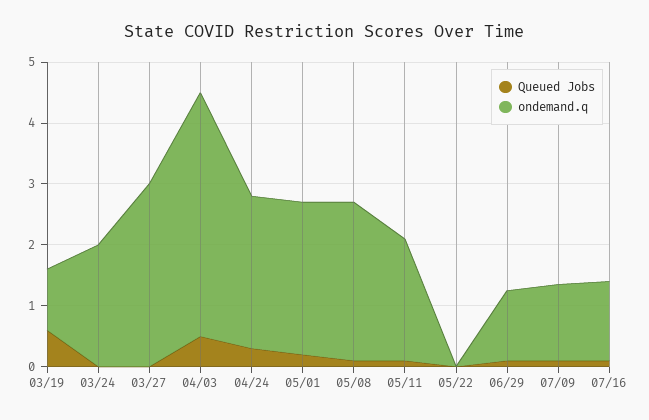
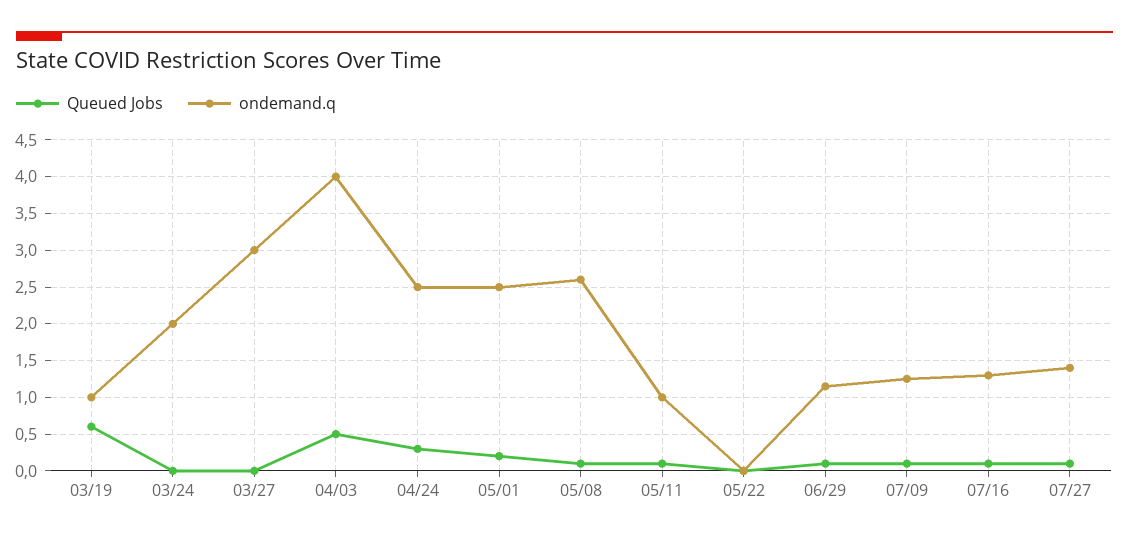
ondemand.q, 05/11: 2 -> 1
Queued Jobs, 07/27: none -> 0.1
ondemand.q, 07/27: none -> 1.4

